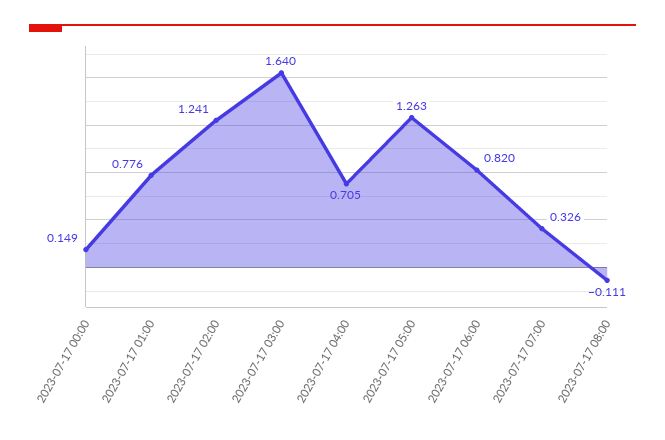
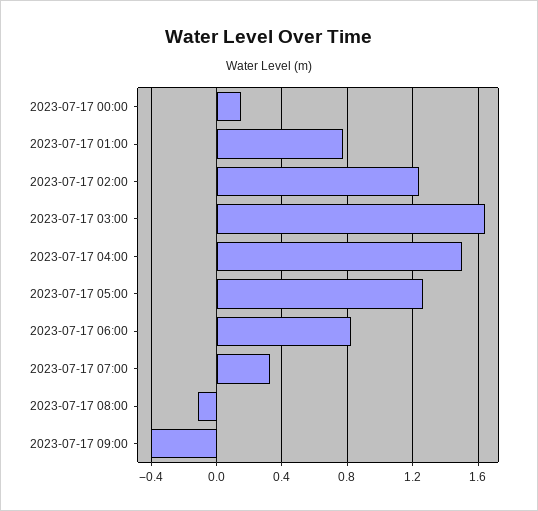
2023-07-17 04:00: 0.705 -> 1.5
2023-07-17 09:00: none -> -0.4

